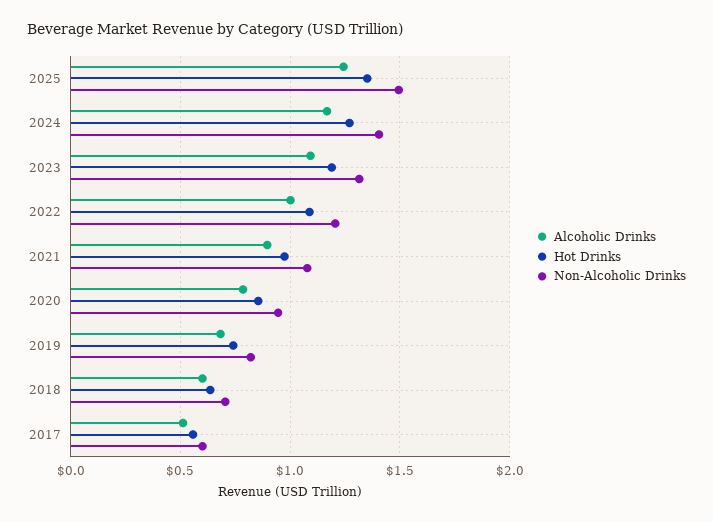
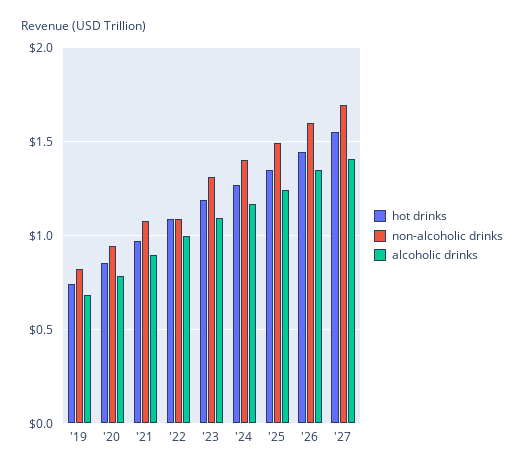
Non-Alcoholic Drinks, 2022: 1.2 -> 1.1
Alcoholic Drinks, 2018: 0.6 -> none
Hot Drinks, 2018: 0.65 -> none
Non-Alcoholic Drinks, 2018: 0.7 -> none
Alcoholic Drinks, 2017: 0.5 -> none
Hot Drinks, 2017: 0.55 -> none
Non-Alcoholic Drinks, 2017: 0.6 -> none
Hot Drinks, '26: none -> 1.45
Non-Alcoholic Drinks, '26: none -> 1.6
Alcoholic Drinks, '26: none -> 1.35
Hot Drinks, '27: none -> 1.55
Non-Alcoholic Drinks, '27: none -> 1.7
Alcoholic Drinks, '27: none -> 1.4

